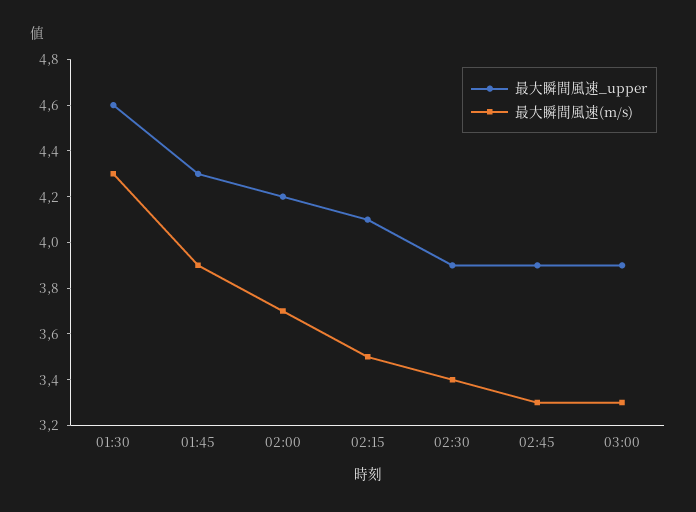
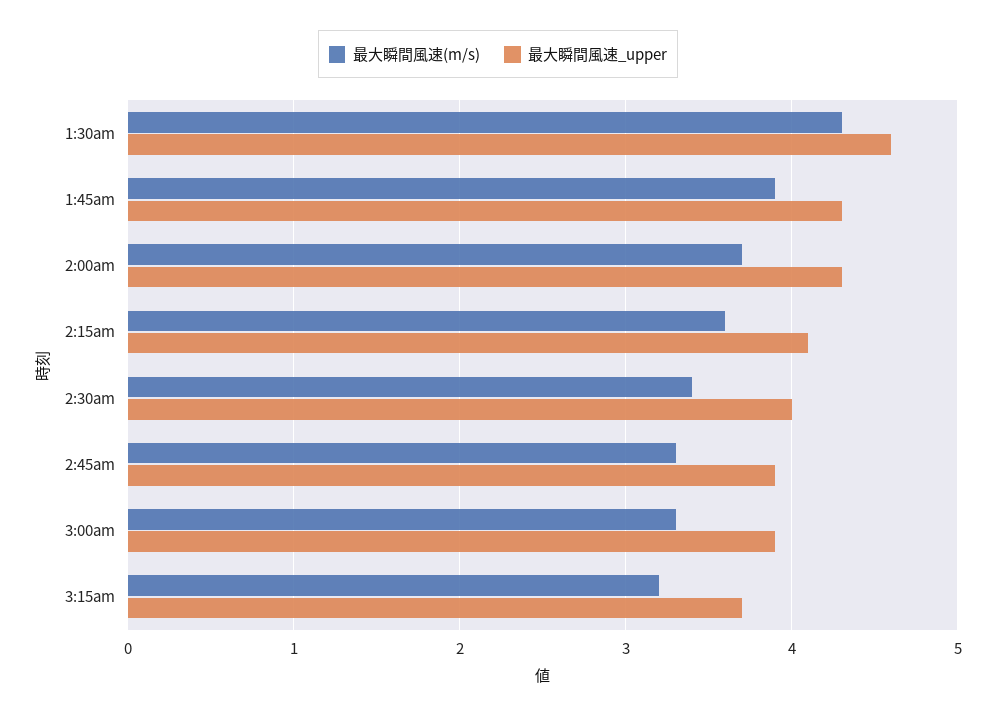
最大瞬間風速_upper, 02:00: 4.2 -> 4.3
最大瞬間風速(m/s), 02:15: 3.5 -> 3.6
最大瞬間風速_upper, 02:30: 3.9 -> 4
最大瞬間風速(m/s), 3:15am: none -> 3.2
最大瞬間風速_upper, 3:15am: none -> 3.7

